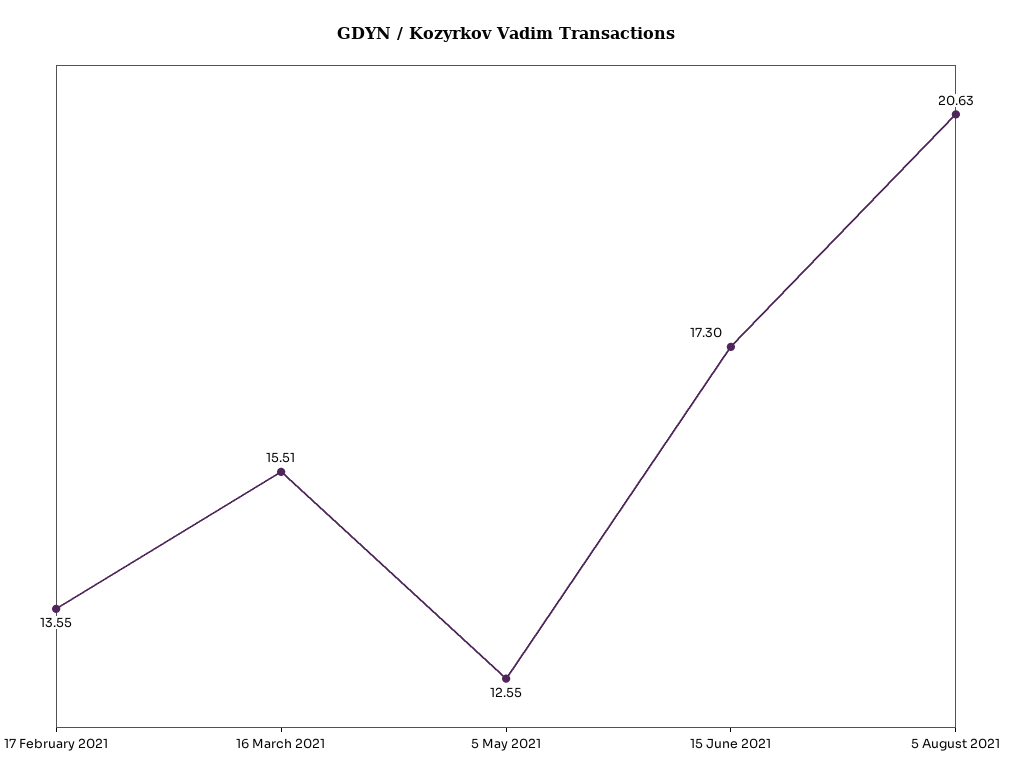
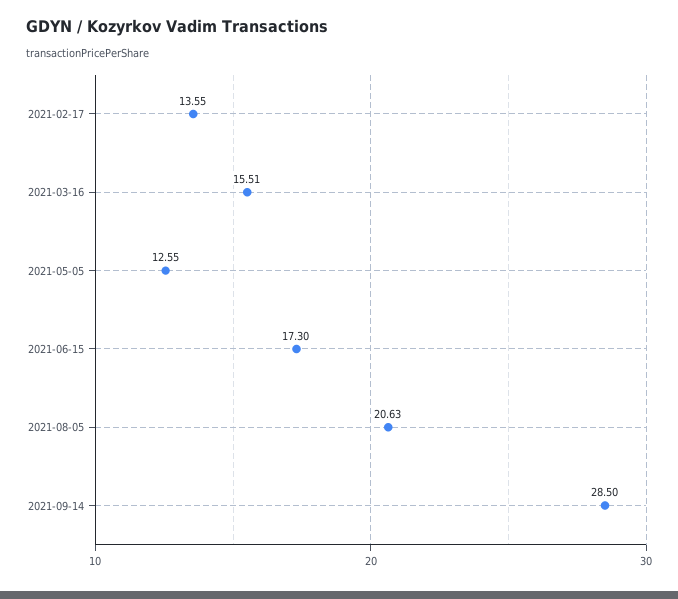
2021-09-14: none -> 28.5

